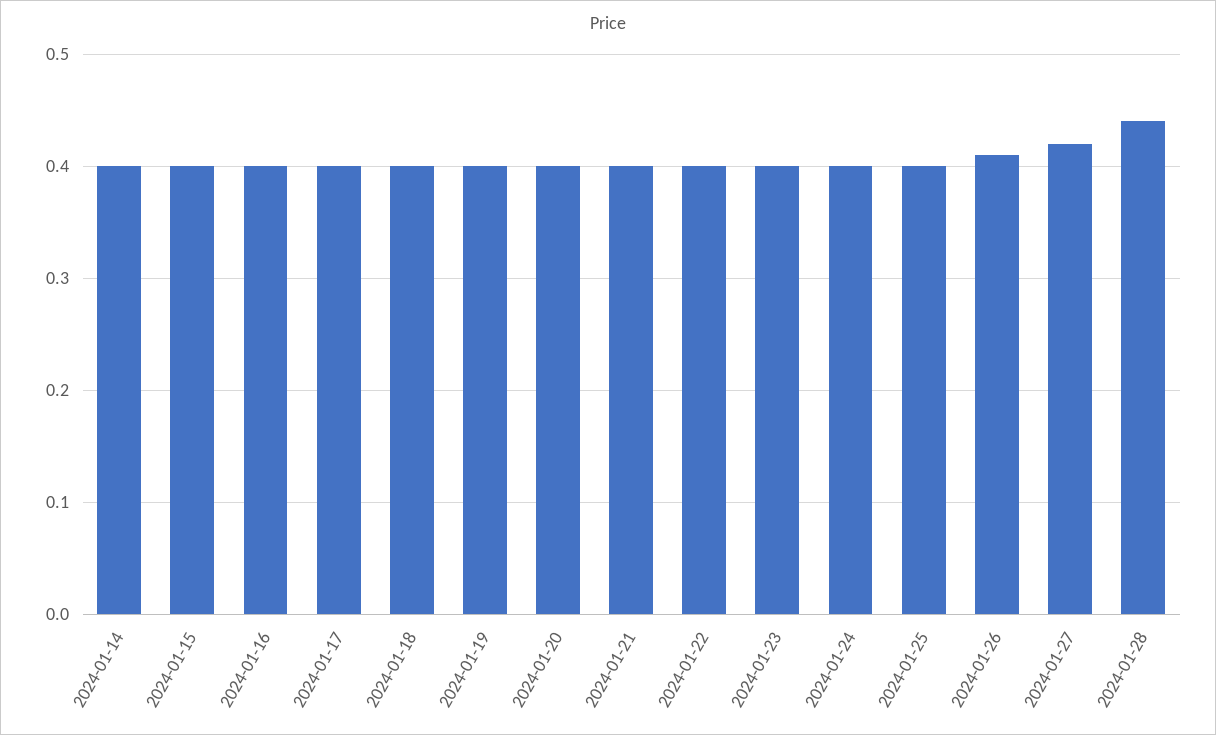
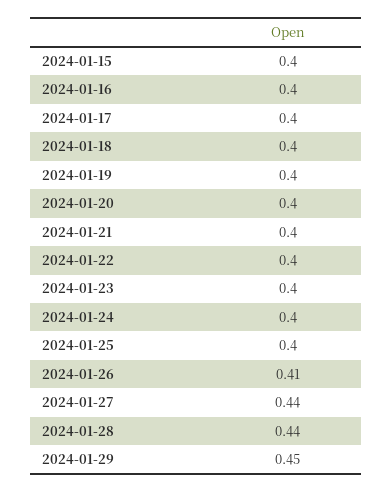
2024-01-14: 0.4 -> none
2024-01-27: 0.42 -> 0.44
2024-01-29: none -> 0.45

